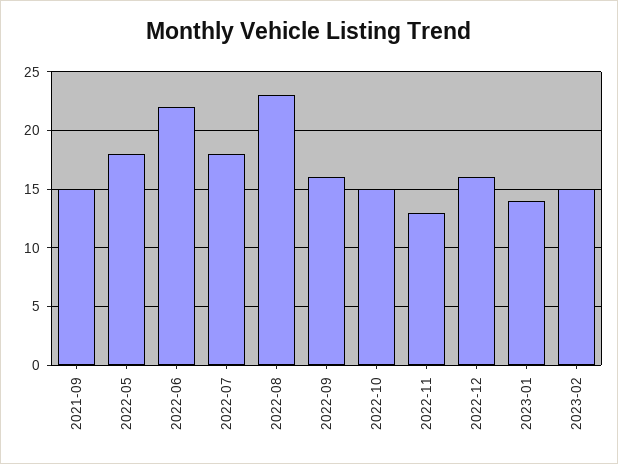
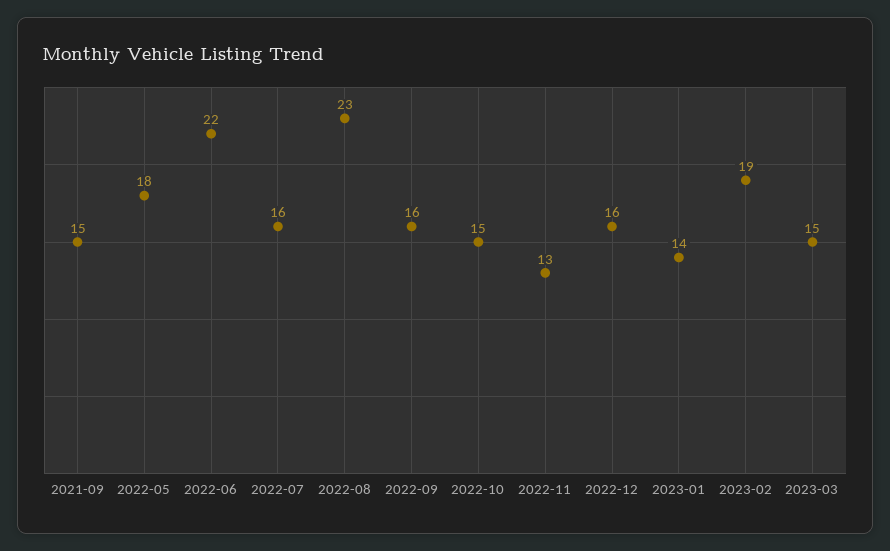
2022-07: 18 -> 16
2023-02: 15 -> 19
2023-03: none -> 15

